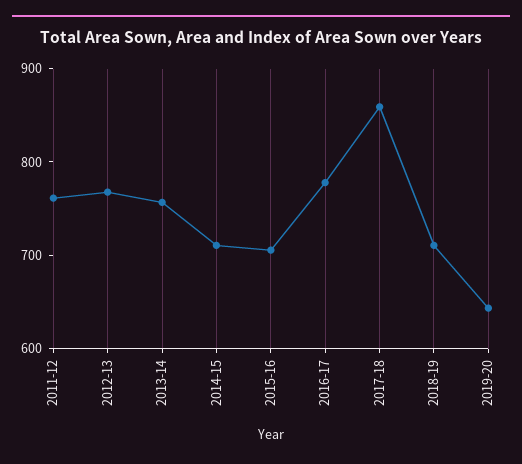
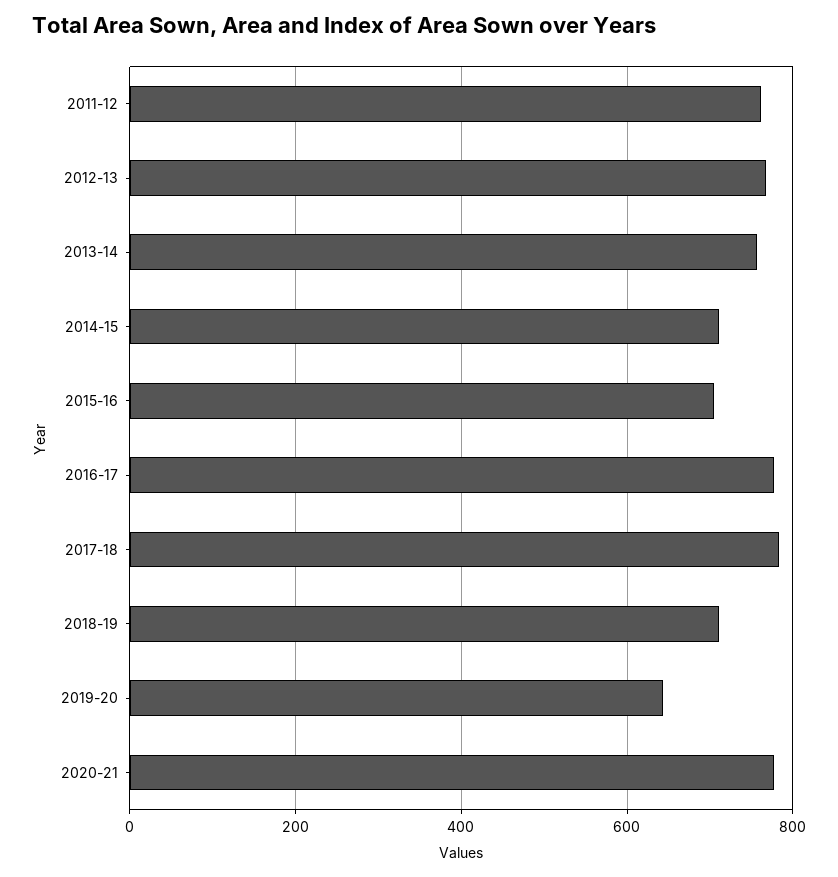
2017-18: 860 -> 780
2020-21: none -> 780

